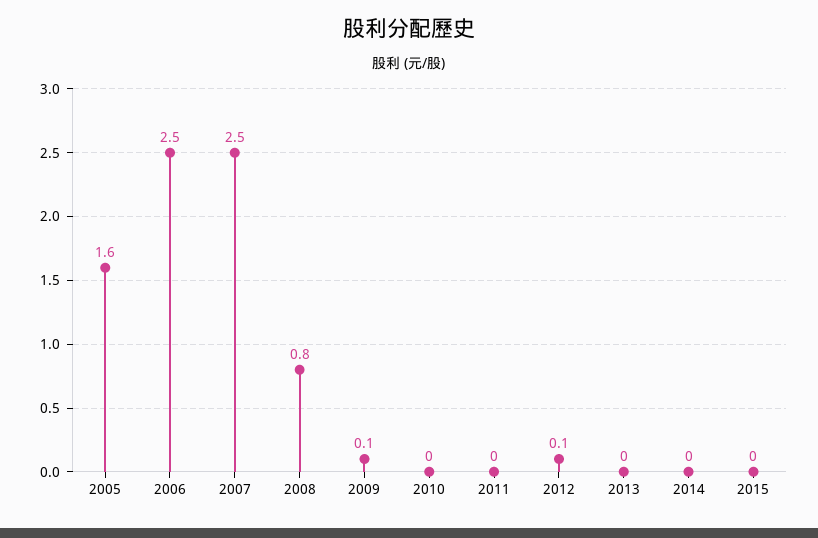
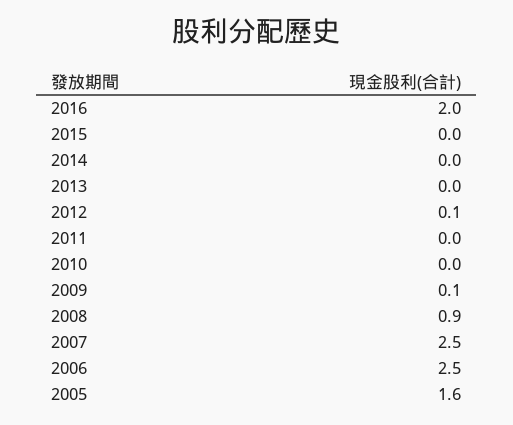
2008: 0.8 -> 0.9
2016: none -> 2

